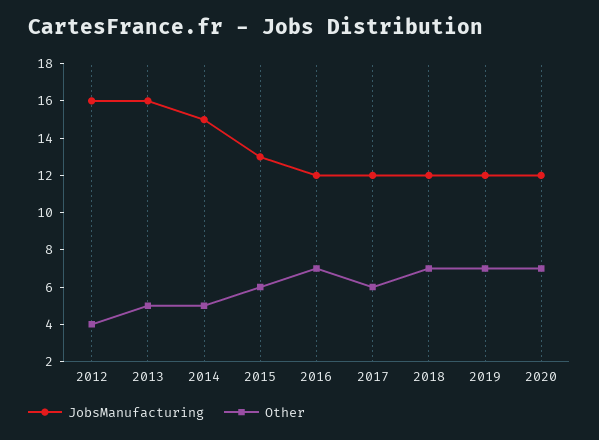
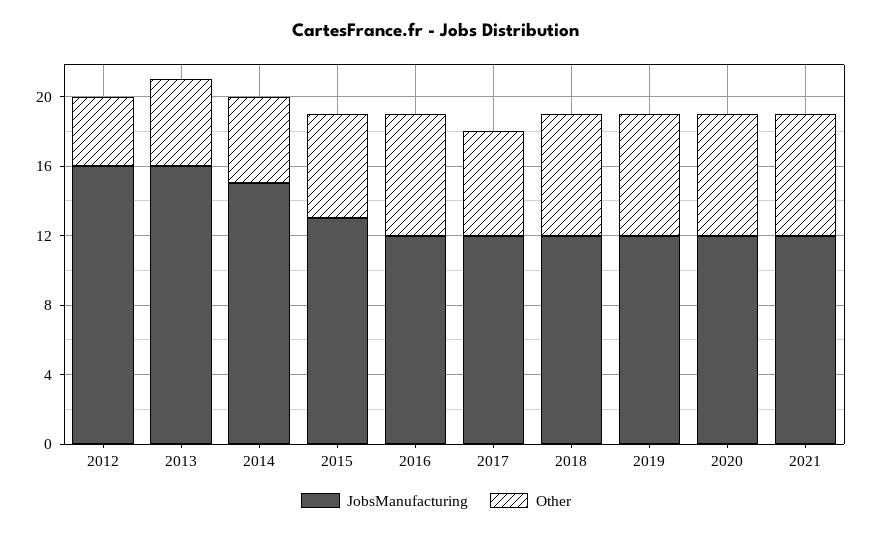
JobsManufacturing, 2021: none -> 12
Other, 2021: none -> 7

